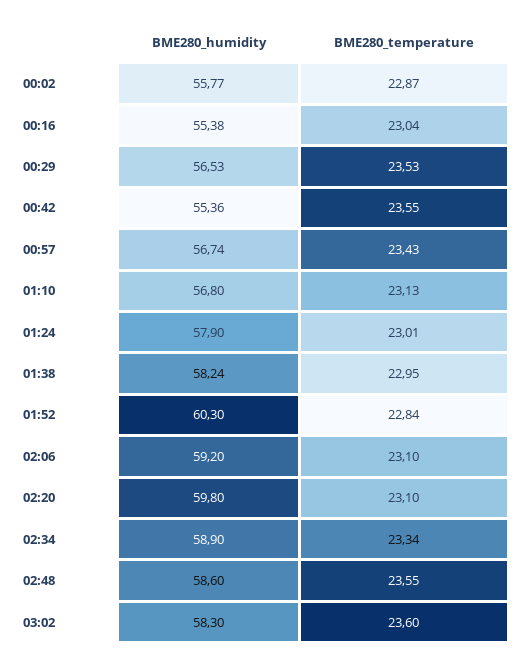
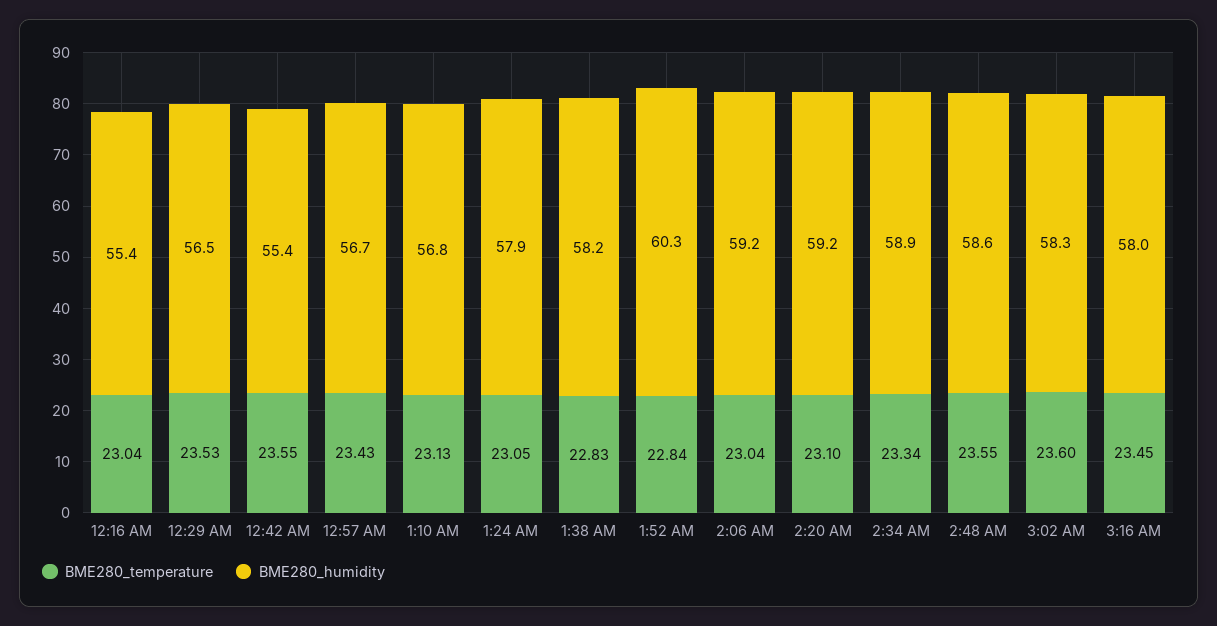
BME280_humidity, 00:02: 55.77 -> none
BME280_temperature, 00:02: 22.87 -> none
BME280_temperature, 01:24: 23.01 -> 23.05
BME280_temperature, 01:38: 22.95 -> 22.83
BME280_temperature, 02:06: 23.1 -> 23.04
BME280_humidity, 02:20: 59.8 -> 59.2
BME280_temperature, 3:16 AM: none -> 23.45
BME280_humidity, 3:16 AM: none -> 58

